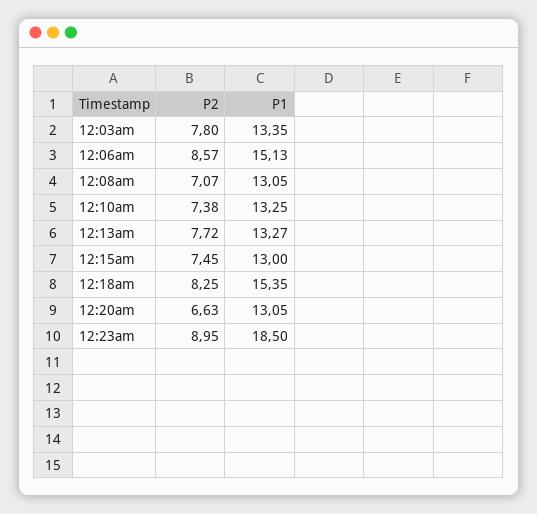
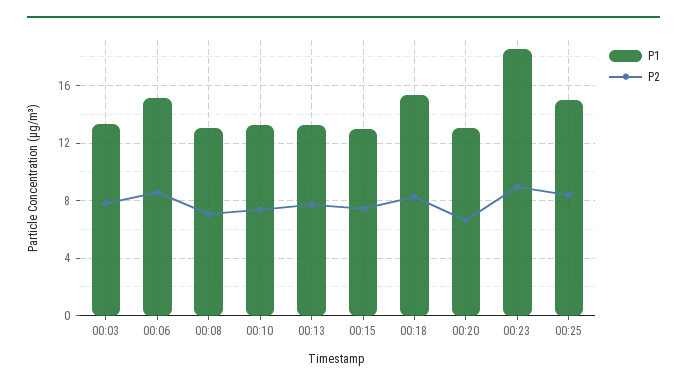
P1, 00:25: none -> 15
P2, 00:25: none -> 8.5

